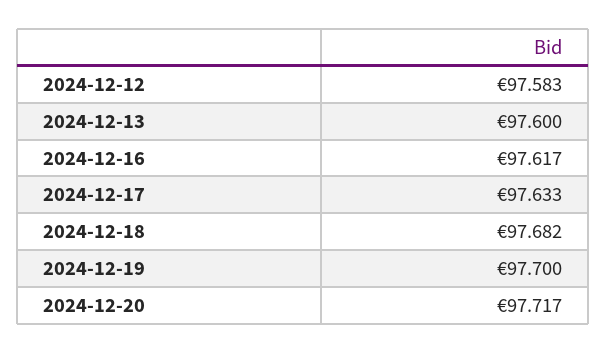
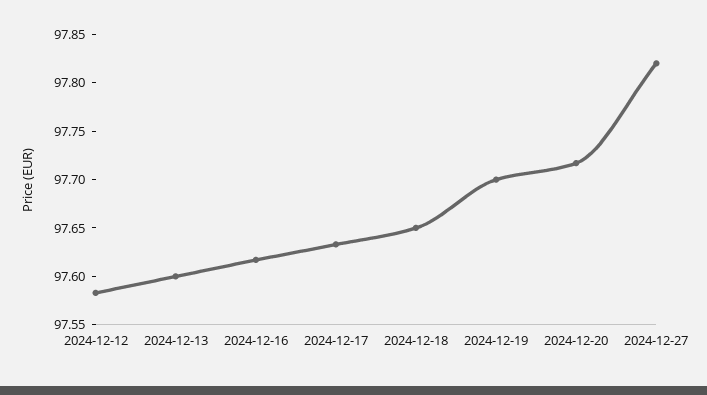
2024-12-18: 97.682 -> 97.65
2024-12-27: none -> 97.82

